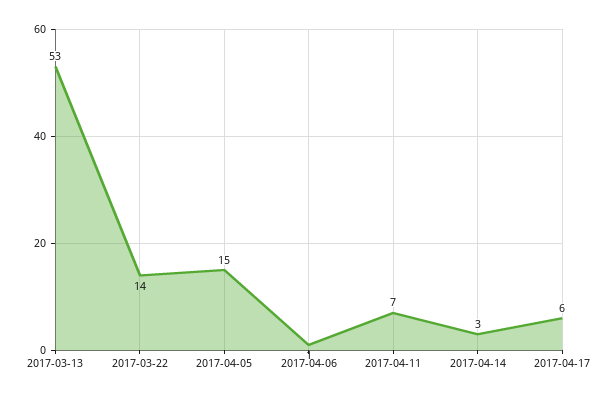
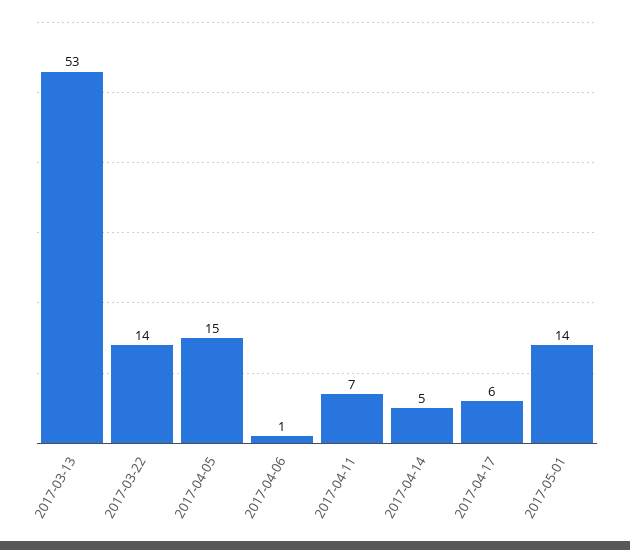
2017-04-14: 3 -> 5
2017-05-01: none -> 14

